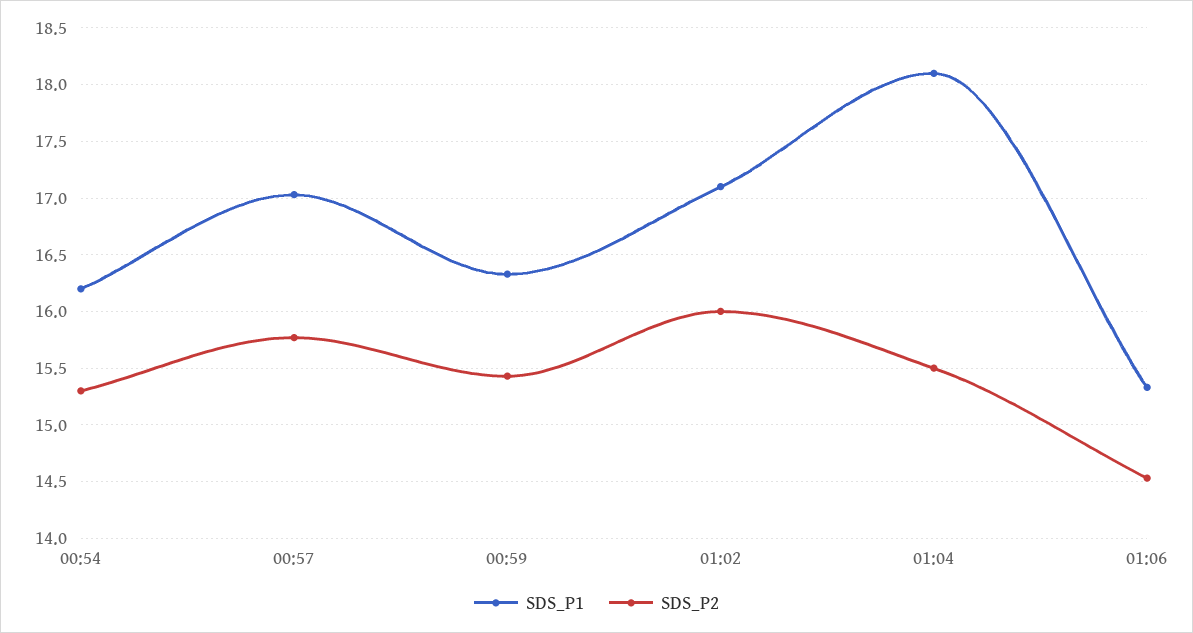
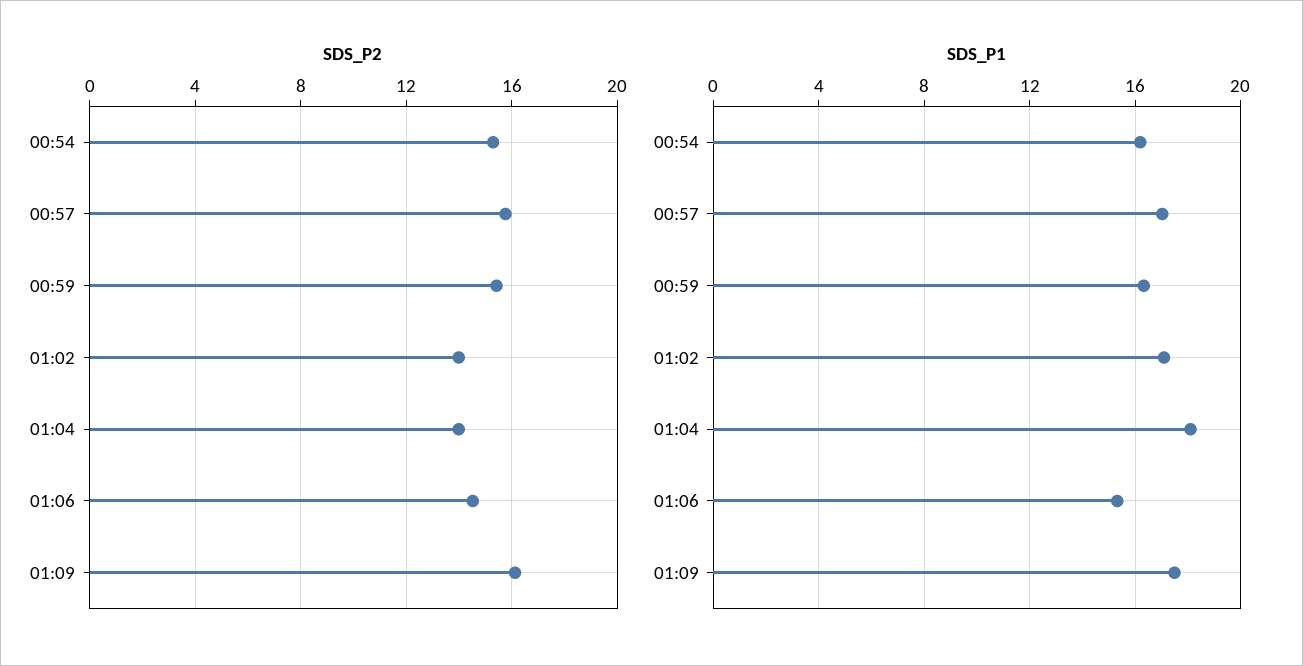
SDS_P2, 01:02: 16 -> 14
SDS_P2, 01:04: 15.5 -> 14
SDS_P2, 01:09: none -> 16
SDS_P1, 01:09: none -> 17.5

